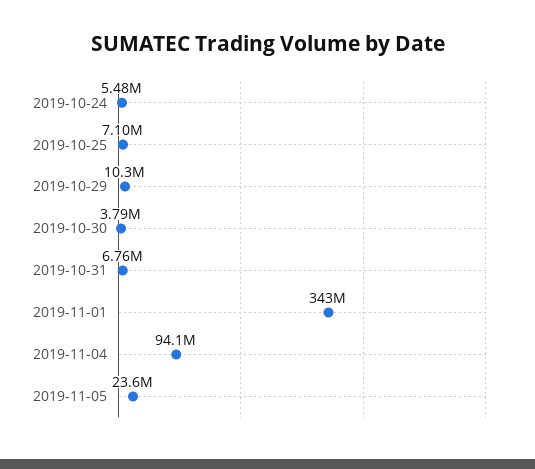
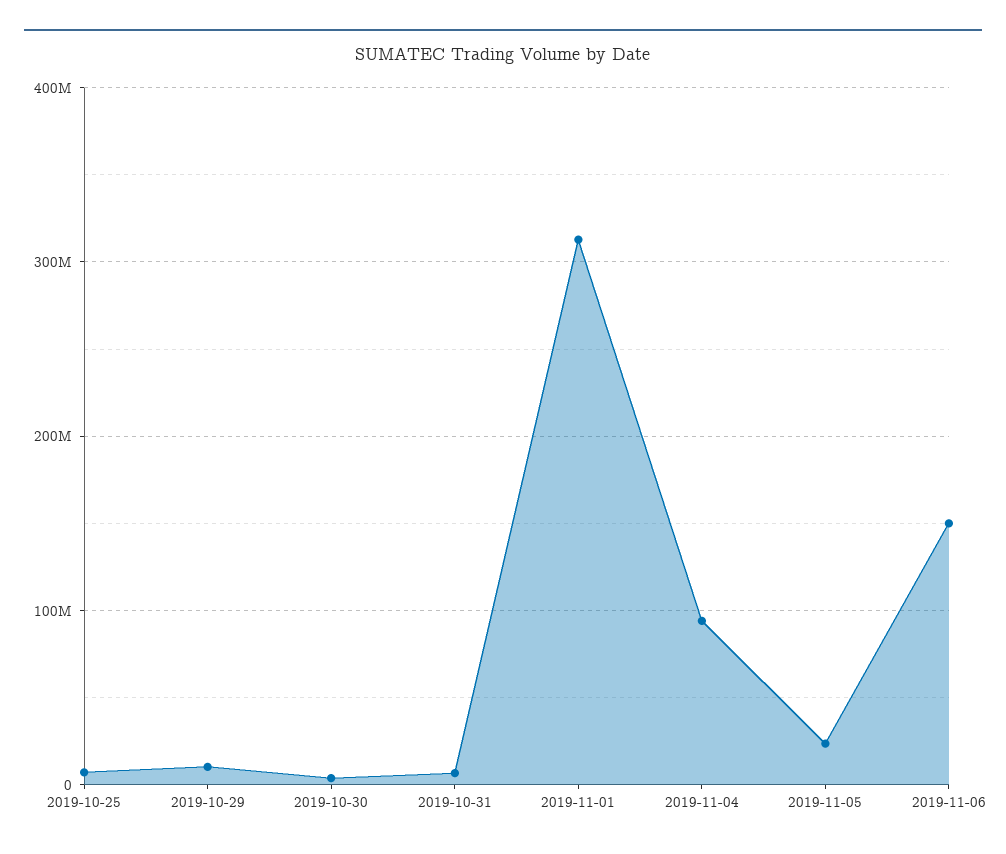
2019-10-24: 5480000 -> none
2019-11-01: 343000000 -> 310000000
2019-11-06: none -> 150000000

